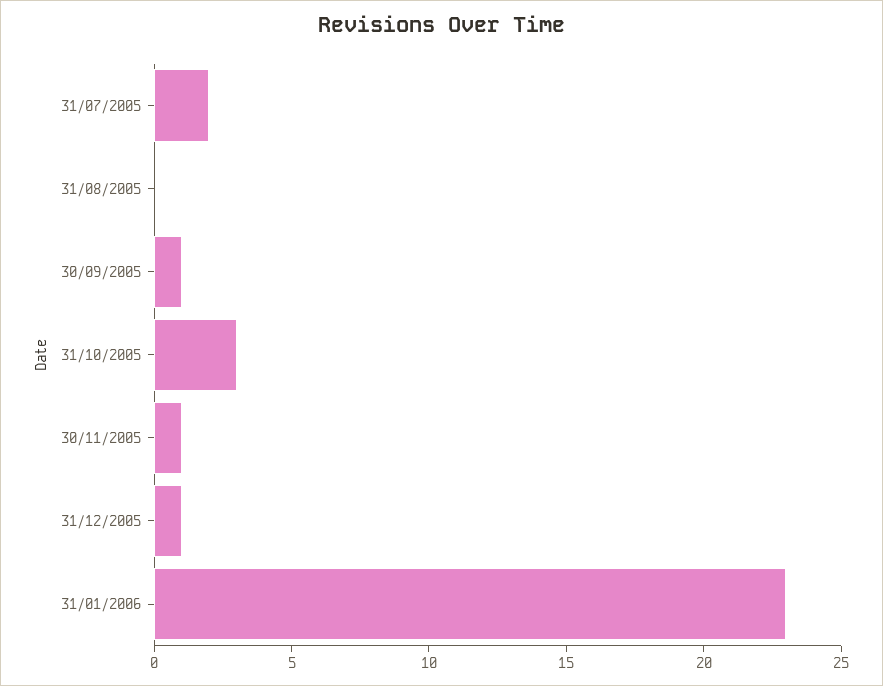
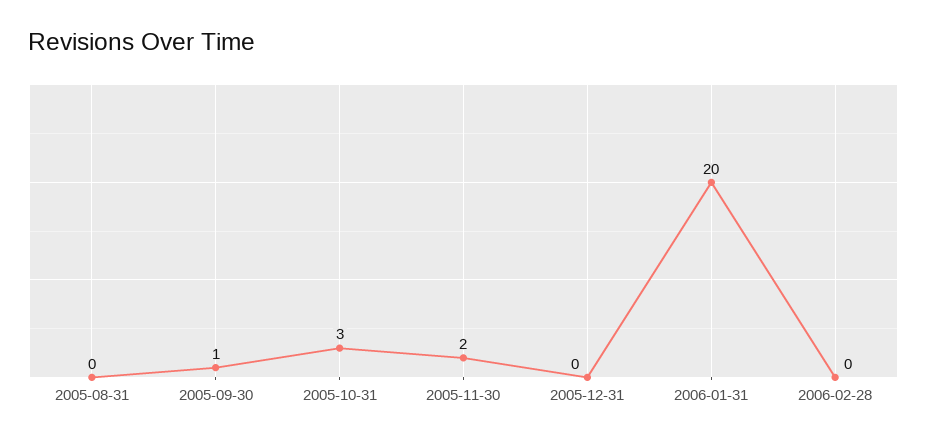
31/07/2005: 2 -> none
30/11/2005: 1 -> 2
31/12/2005: 1 -> 0
31/01/2006: 23 -> 20
2006-02-28: none -> 0

